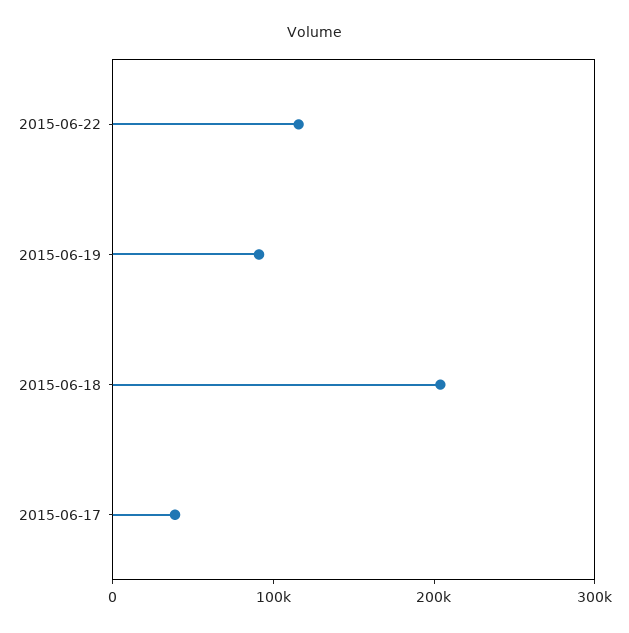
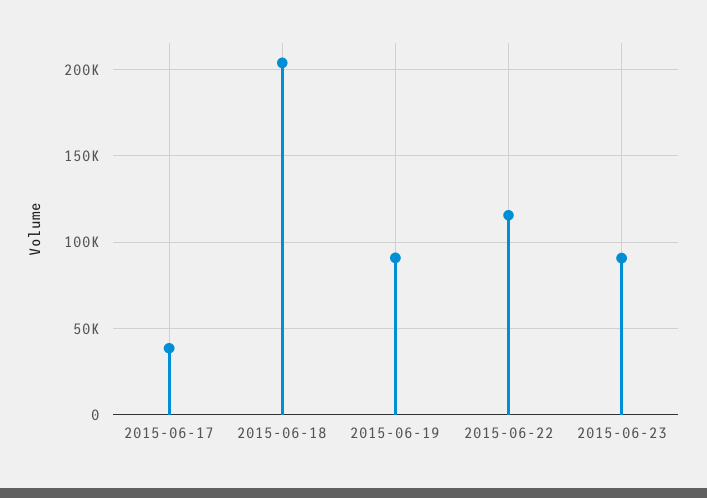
2015-06-23: none -> 90000

